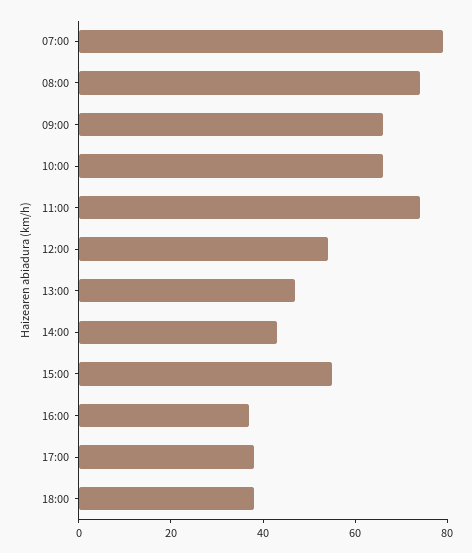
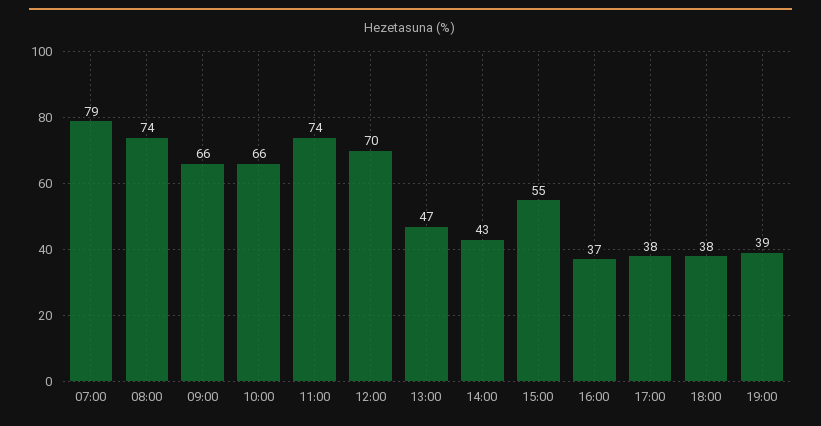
12:00: 55 -> 70
19:00: none -> 39

